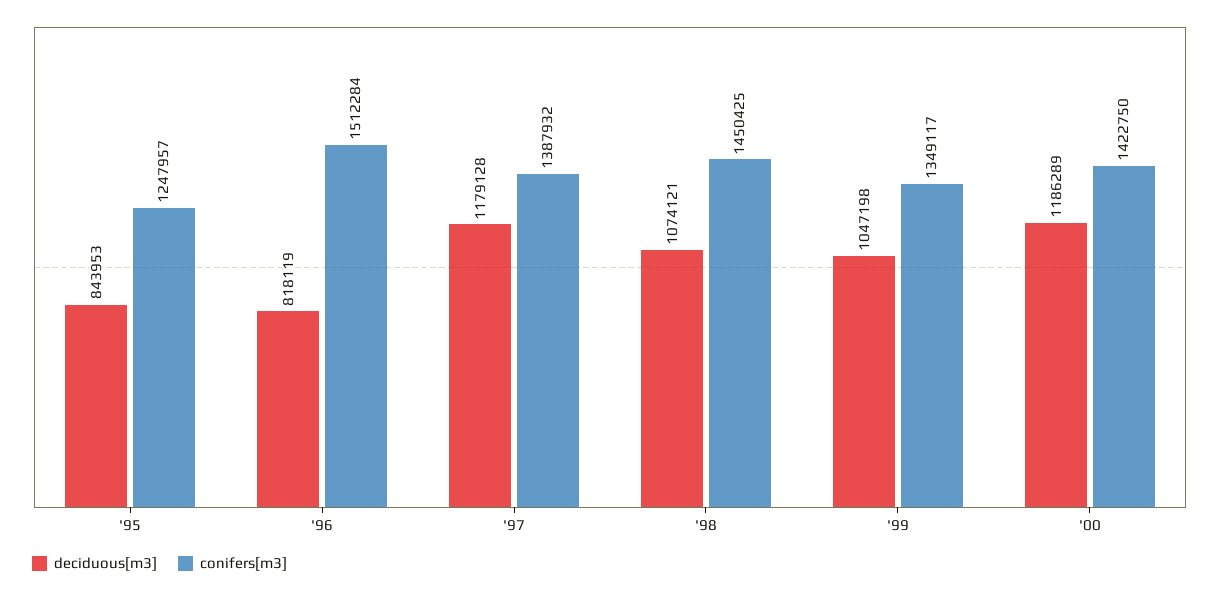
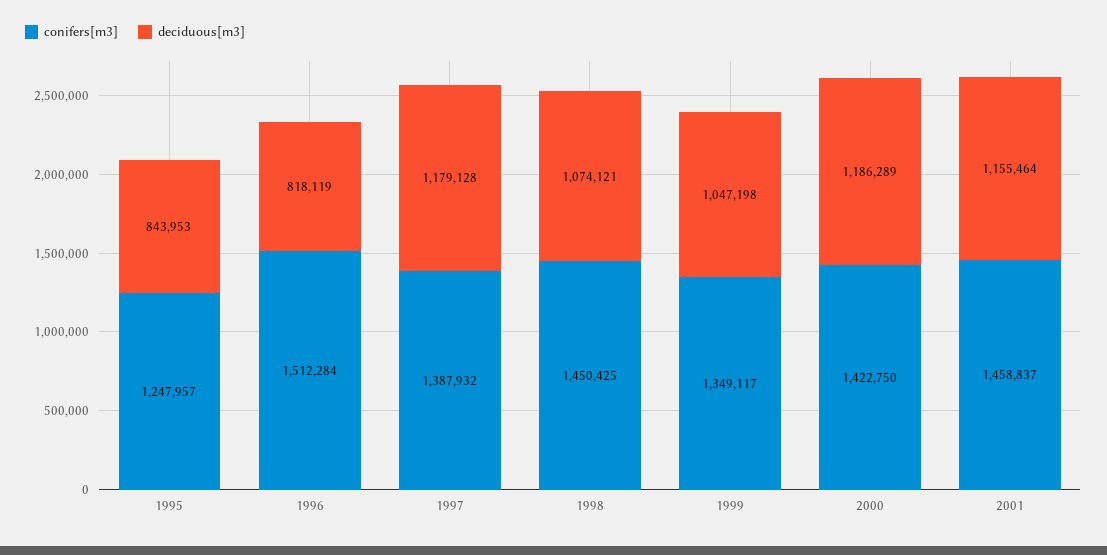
conifers[m3], 2001: none -> 1458837
deciduous[m3], 2001: none -> 1155464

